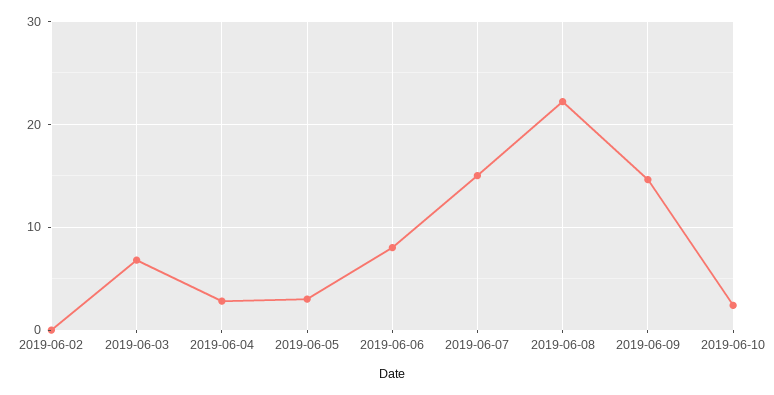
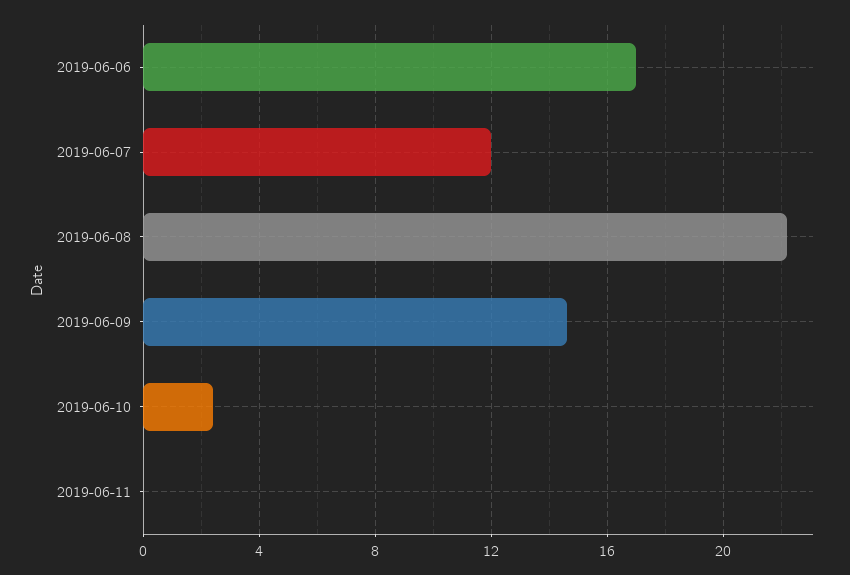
2019-06-02: 0 -> none
2019-06-03: 7 -> none
2019-06-04: 3 -> none
2019-06-05: 3 -> none
2019-06-06: 8 -> 17
2019-06-07: 15 -> 12
2019-06-11: none -> 0

